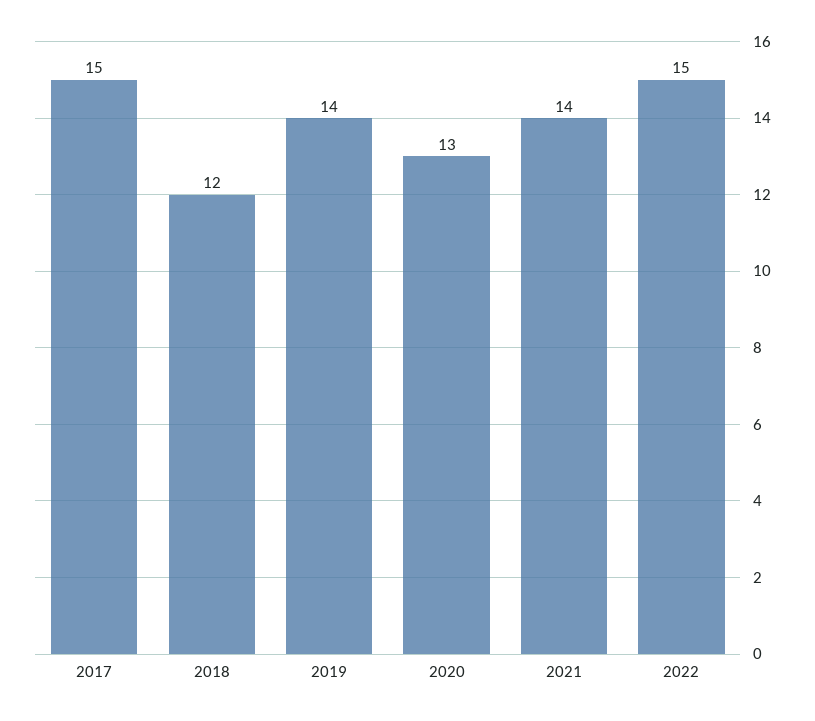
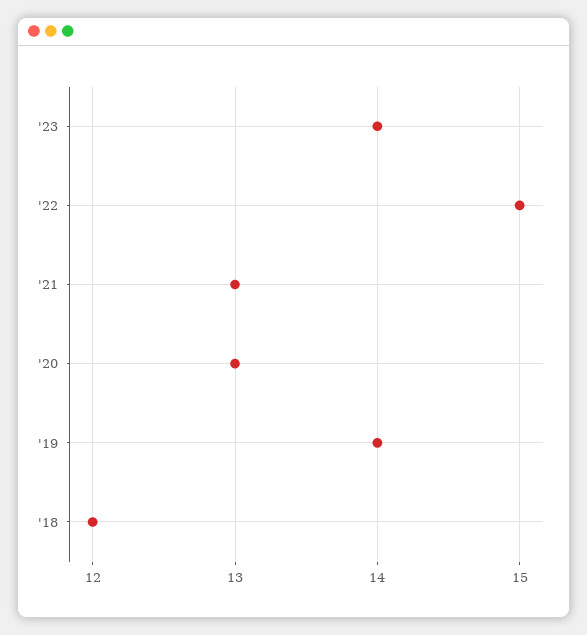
2017: 15 -> none
2021: 14 -> 13
'23: none -> 14

